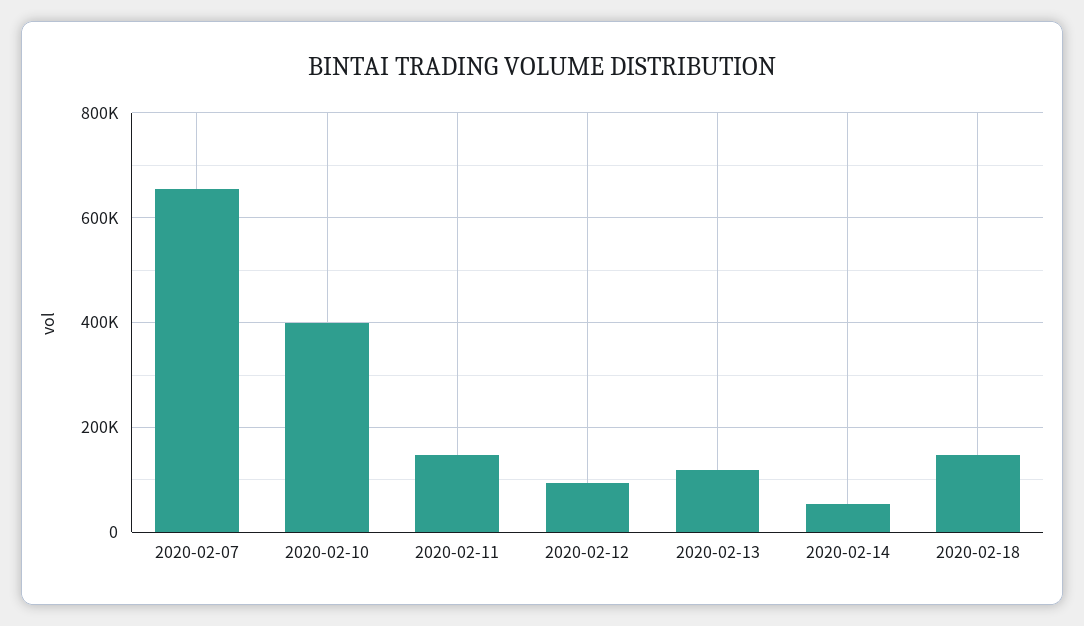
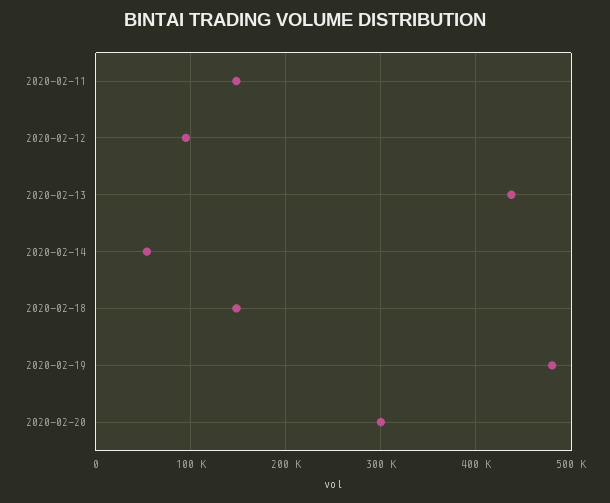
2020-02-07: 660000 -> none
2020-02-10: 400000 -> none
2020-02-13: 120000 -> 440000
2020-02-19: none -> 480000
2020-02-20: none -> 300000

